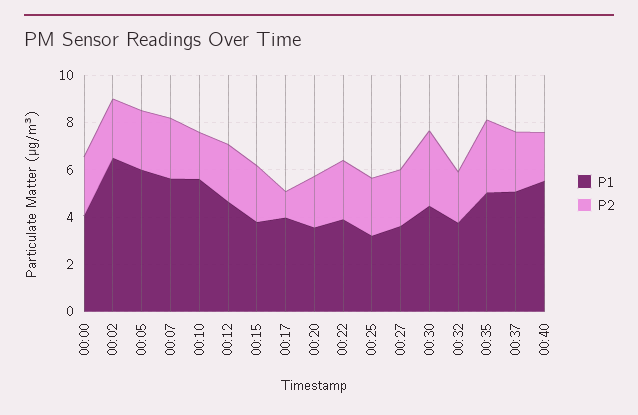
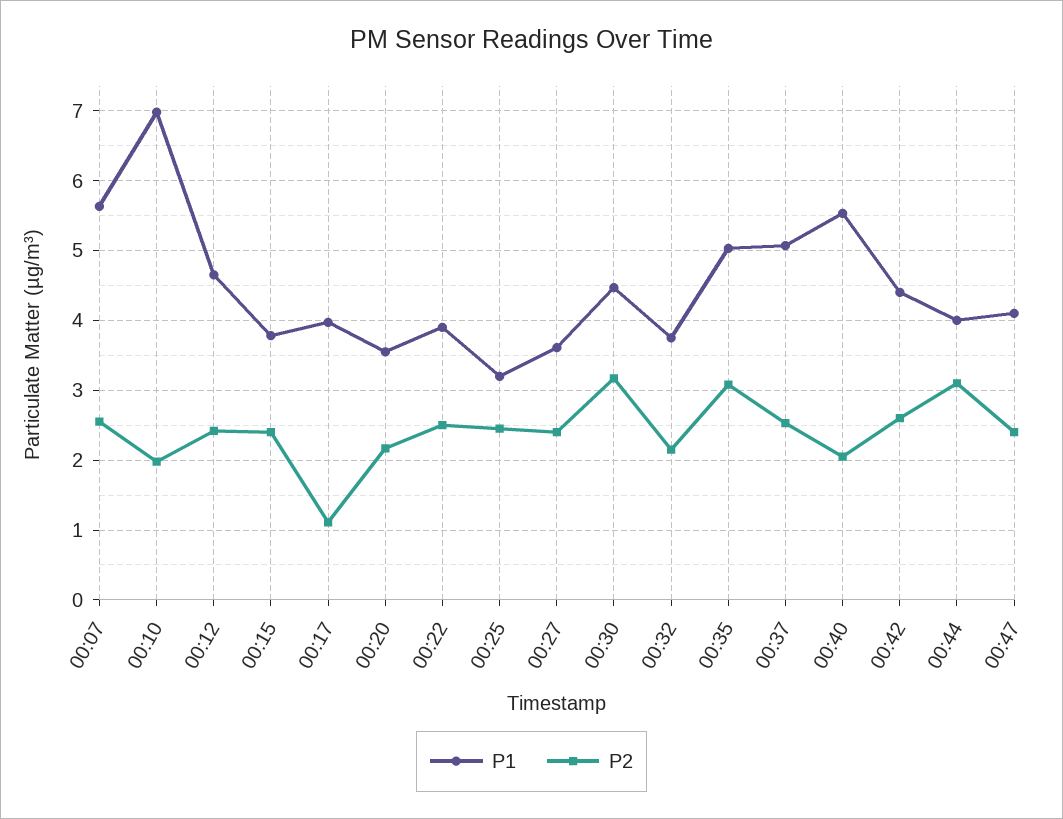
P1, 00:00: 4 -> none
P2, 00:00: 2.5 -> none
P1, 00:02: 6.5 -> none
P2, 00:02: 2.5 -> none
P1, 00:05: 6 -> none
P2, 00:05: 2.5 -> none
P1, 00:10: 5.5 -> 7
P1, 00:42: none -> 4.4
P2, 00:42: none -> 2.6
P1, 00:44: none -> 4
P2, 00:44: none -> 3.1
P1, 00:47: none -> 4.1
P2, 00:47: none -> 2.4

